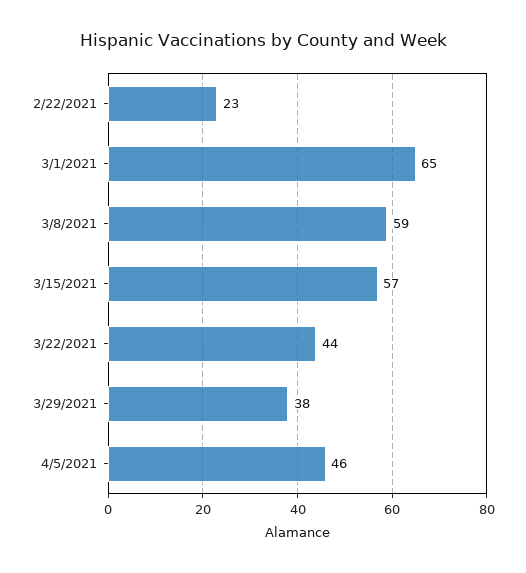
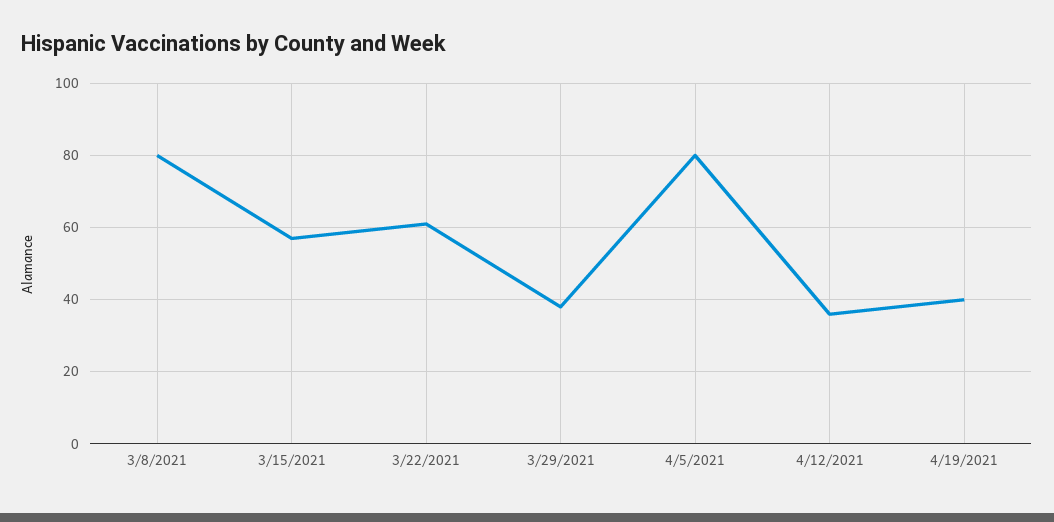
2/22/2021: 23 -> none
3/1/2021: 65 -> none
3/8/2021: 59 -> 80
3/22/2021: 44 -> 60
4/5/2021: 46 -> 80
4/12/2021: none -> 35
4/19/2021: none -> 40

